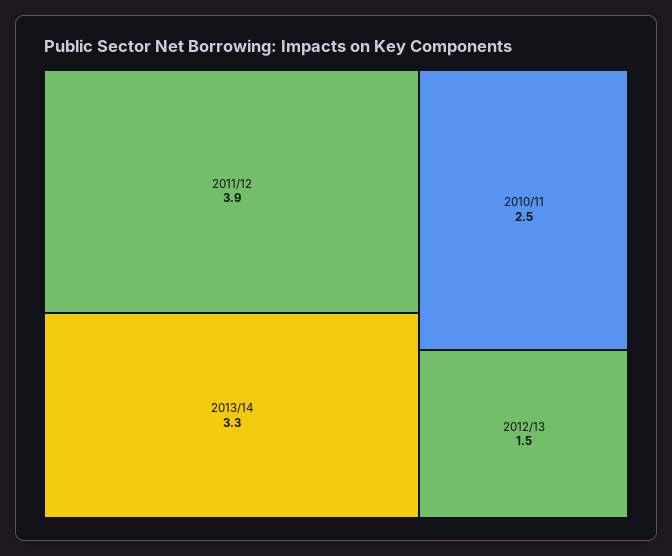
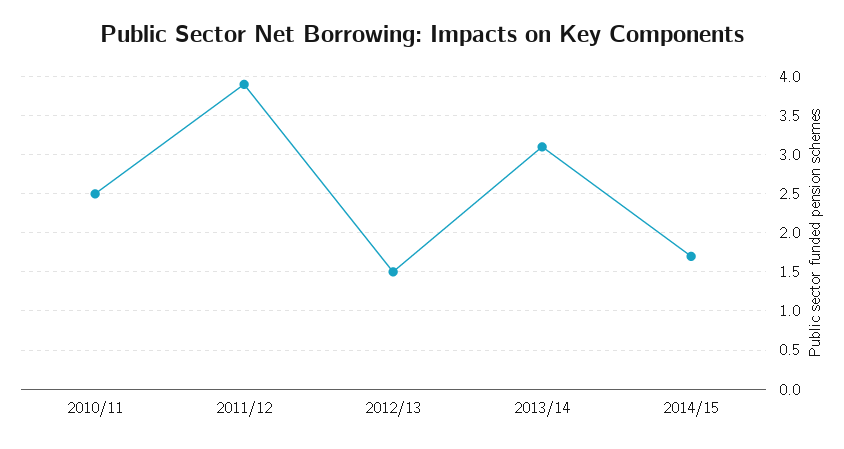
2013/14: 3.3 -> 3.1
2014/15: none -> 1.7

